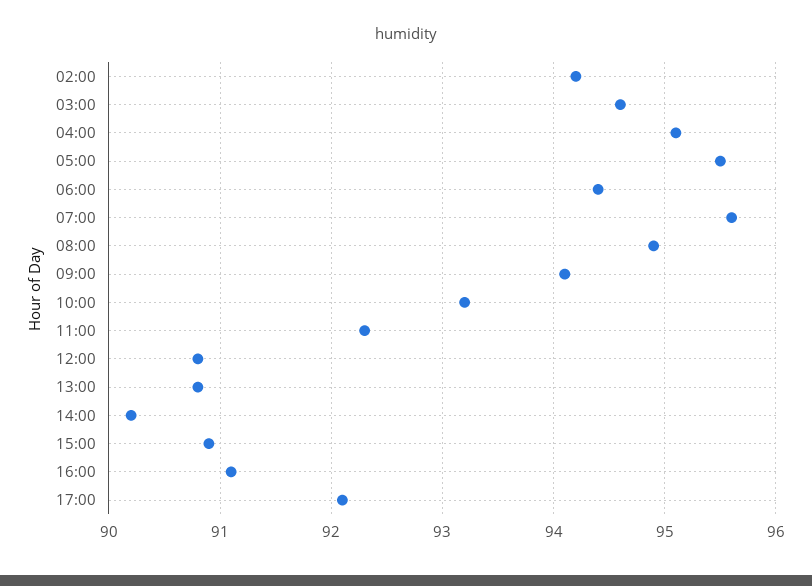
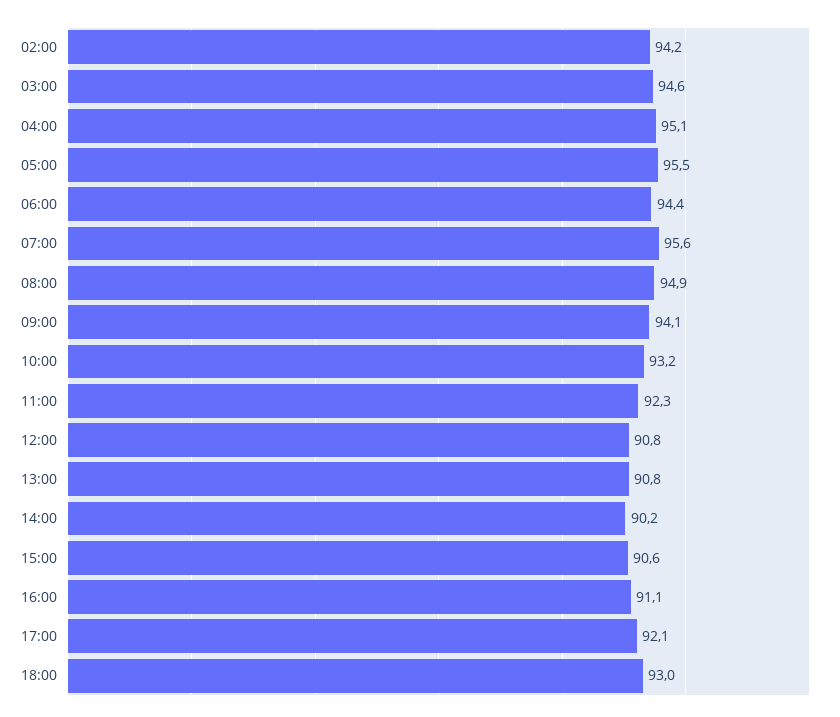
15:00: 90.9 -> 90.6
18:00: none -> 93

